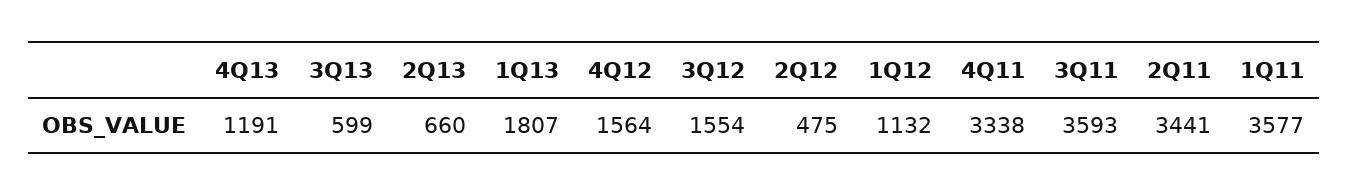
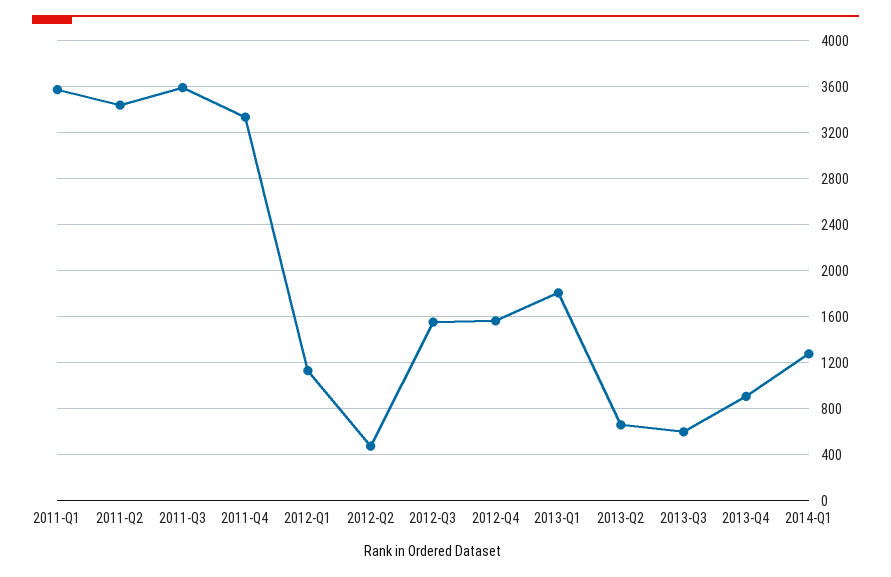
4Q13: 1191 -> 900
2014-Q1: none -> 1300

